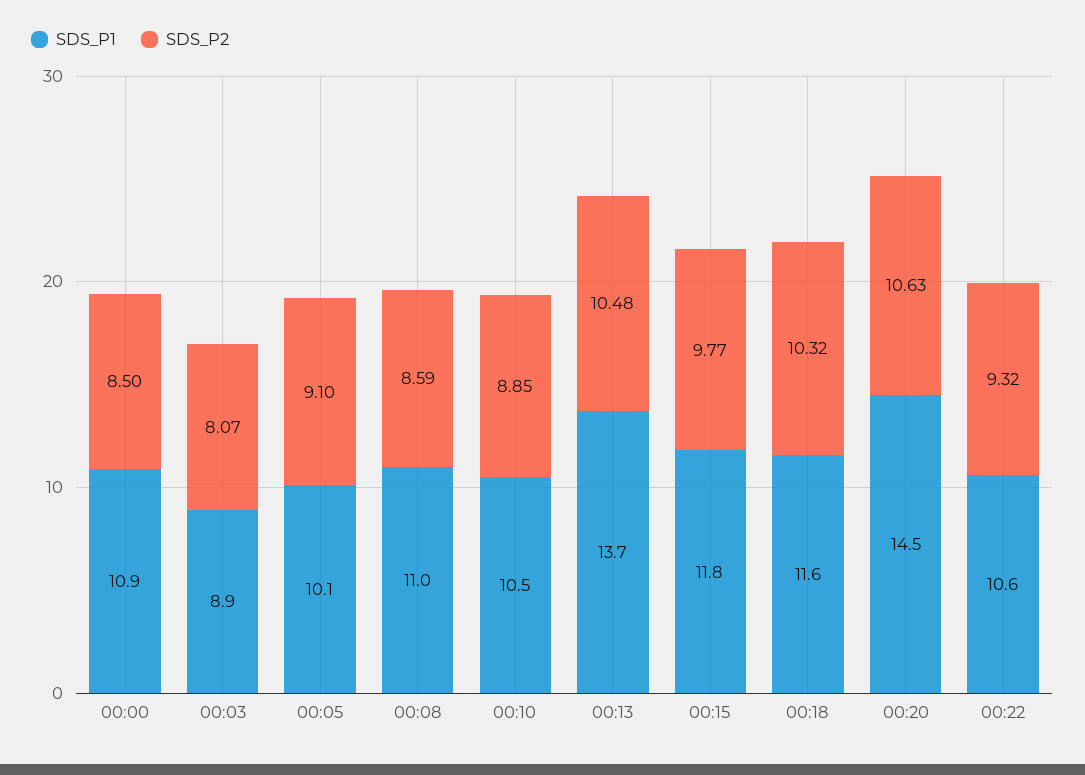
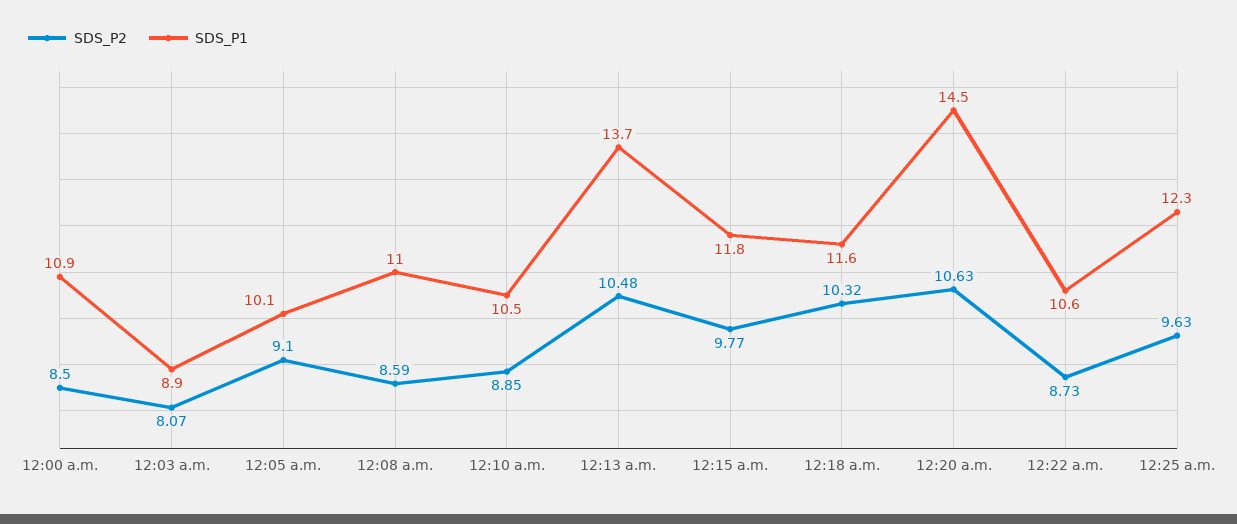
SDS_P2, 00:22: 9.32 -> 8.73
SDS_P2, 12:25 a.m.: none -> 9.63
SDS_P1, 12:25 a.m.: none -> 12.3

